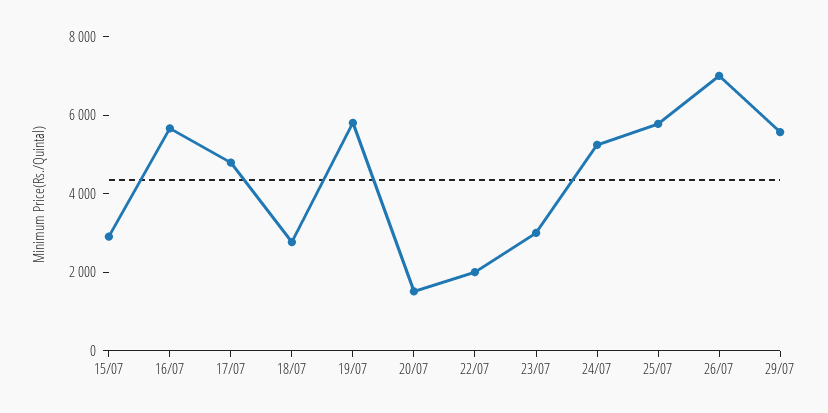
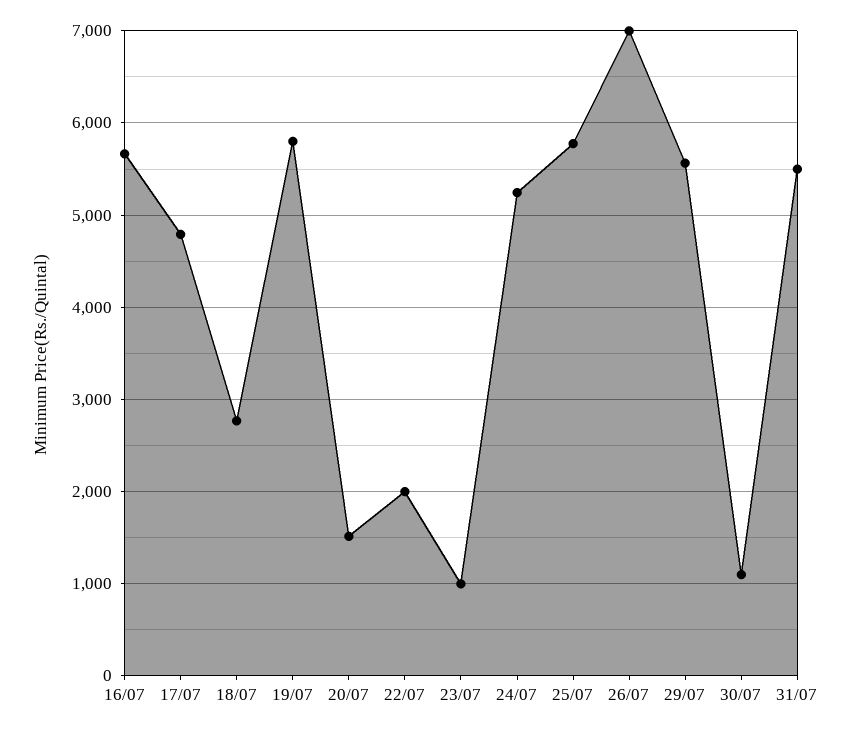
15/07: 3000 -> none
23/07: 3000 -> 1000
30/07: none -> 1100
31/07: none -> 5500

